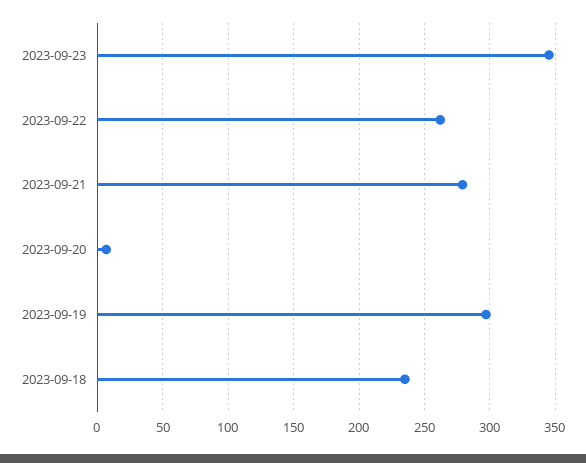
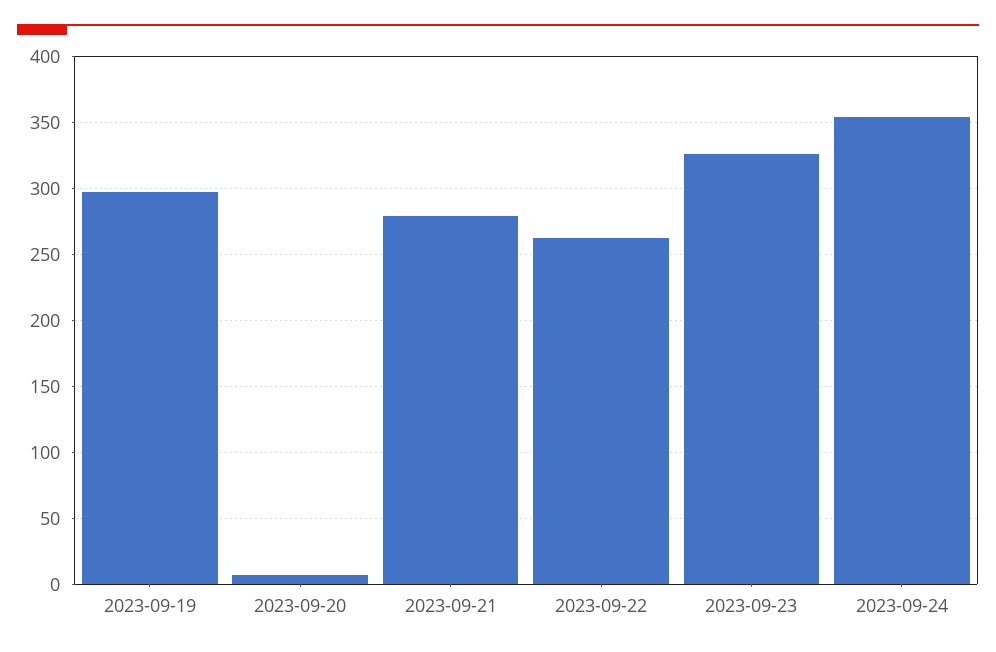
2023-09-23: 345 -> 325
2023-09-18: 235 -> none
2023-09-24: none -> 355

